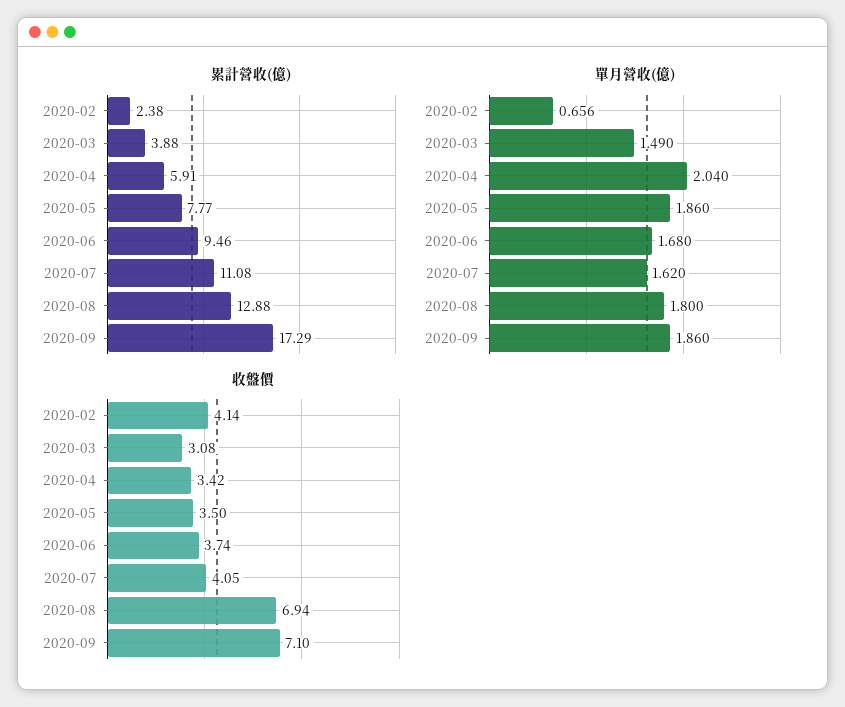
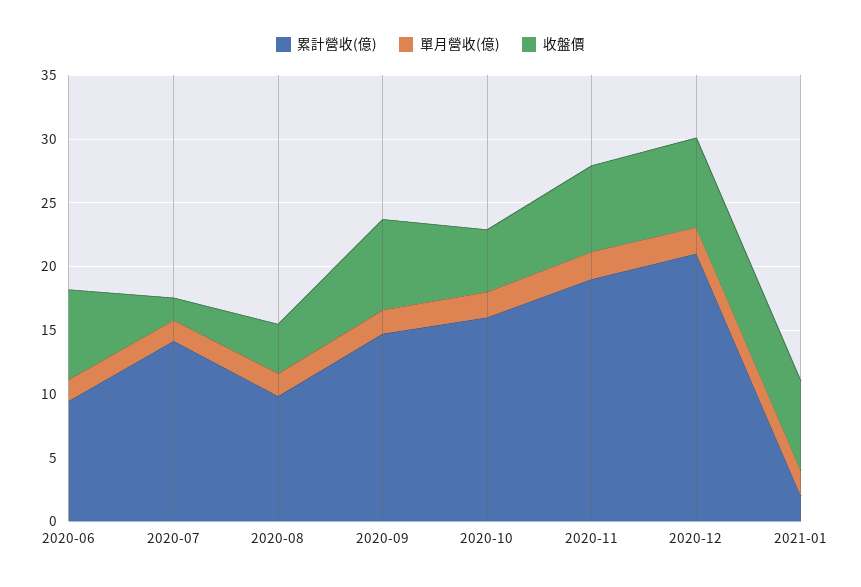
累計營收(億), 2020-02: 2.38 -> none
累計營收(億), 2020-03: 3.88 -> none
累計營收(億), 2020-04: 5.91 -> none
累計營收(億), 2020-05: 7.77 -> none
累計營收(億), 2020-07: 11.08 -> 14
累計營收(億), 2020-08: 12.88 -> 10
累計營收(億), 2020-09: 17.29 -> 15
單月營收(億), 2020-02: 0.656 -> none
單月營收(億), 2020-03: 1.49 -> none
單月營收(億), 2020-04: 2.04 -> none
單月營收(億), 2020-05: 1.86 -> none
收盤價, 2020-02: 4.14 -> none
收盤價, 2020-03: 3.08 -> none
收盤價, 2020-04: 3.42 -> none
收盤價, 2020-05: 3.5 -> none
收盤價, 2020-06: 3.74 -> 7
收盤價, 2020-07: 4.05 -> 2
收盤價, 2020-08: 6.94 -> 4
累計營收(億), 2020-10: none -> 16
單月營收(億), 2020-10: none -> 2
收盤價, 2020-10: none -> 5
累計營收(億), 2020-11: none -> 19
單月營收(億), 2020-11: none -> 2
收盤價, 2020-11: none -> 7
累計營收(億), 2020-12: none -> 21
單月營收(億), 2020-12: none -> 2
收盤價, 2020-12: none -> 7
累計營收(億), 2021-01: none -> 2
單月營收(億), 2021-01: none -> 2
收盤價, 2021-01: none -> 7

